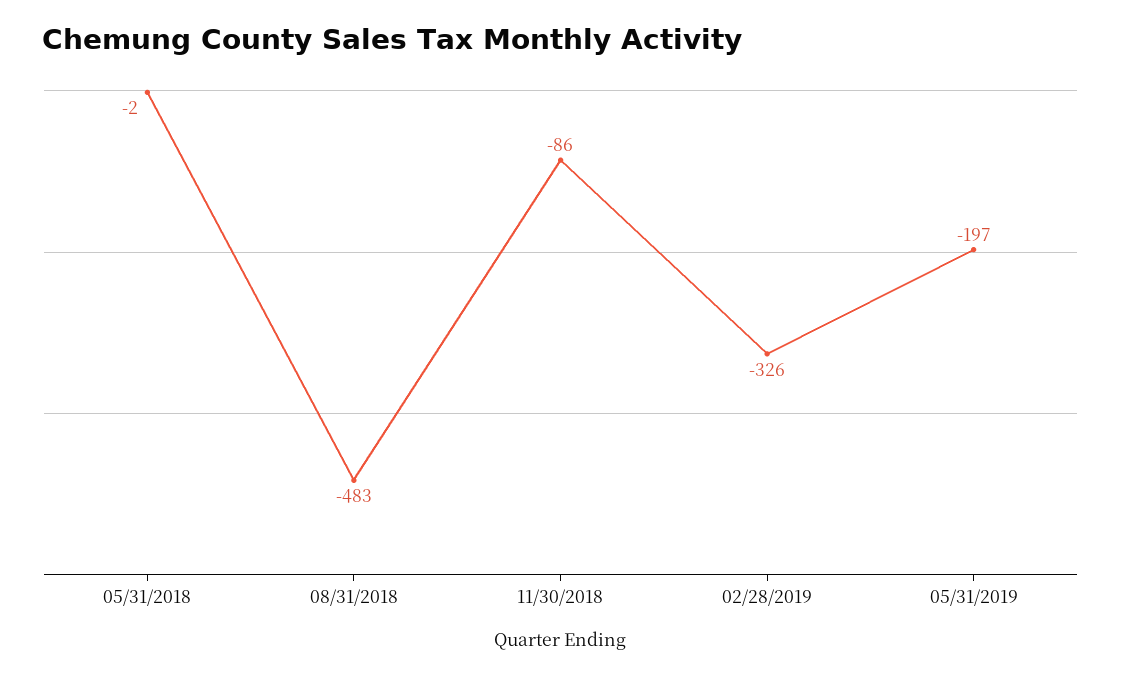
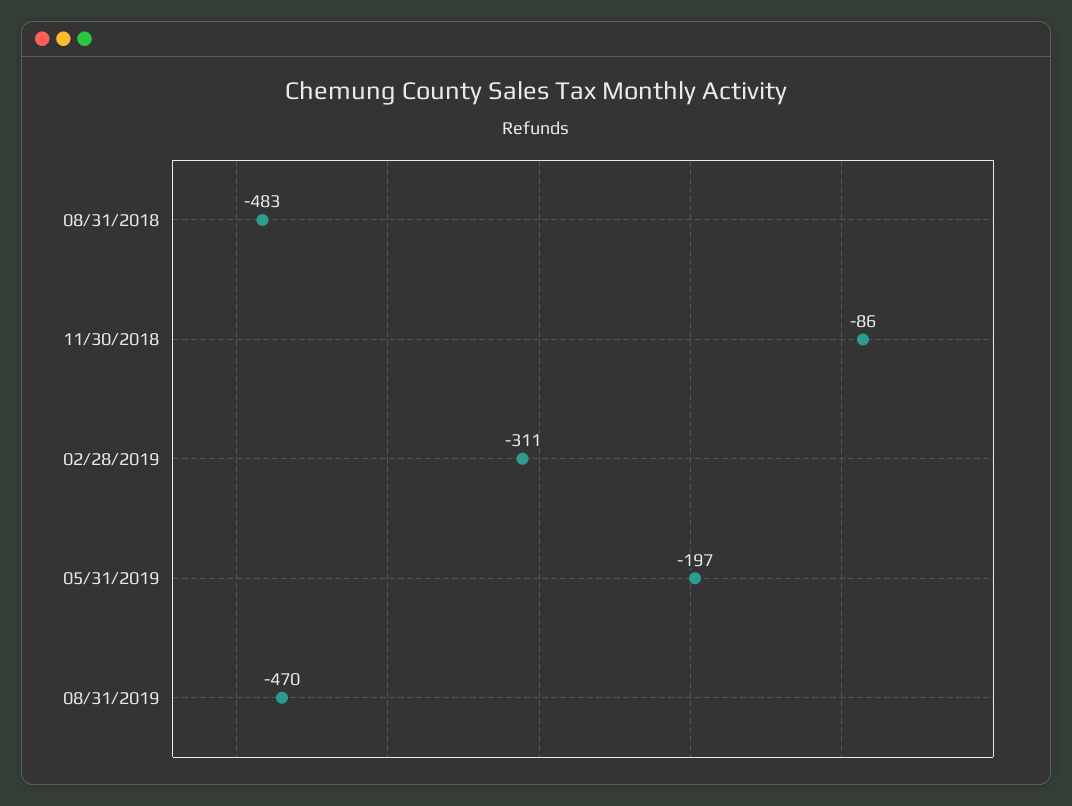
05/31/2018: -2 -> none
02/28/2019: -326 -> -311
08/31/2019: none -> -470

